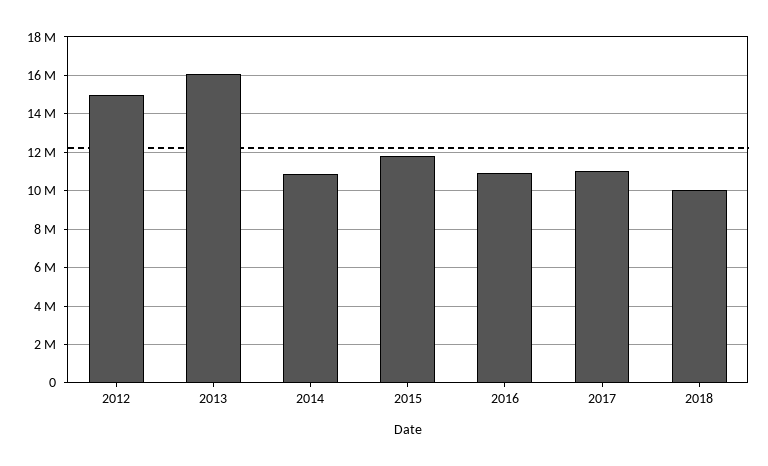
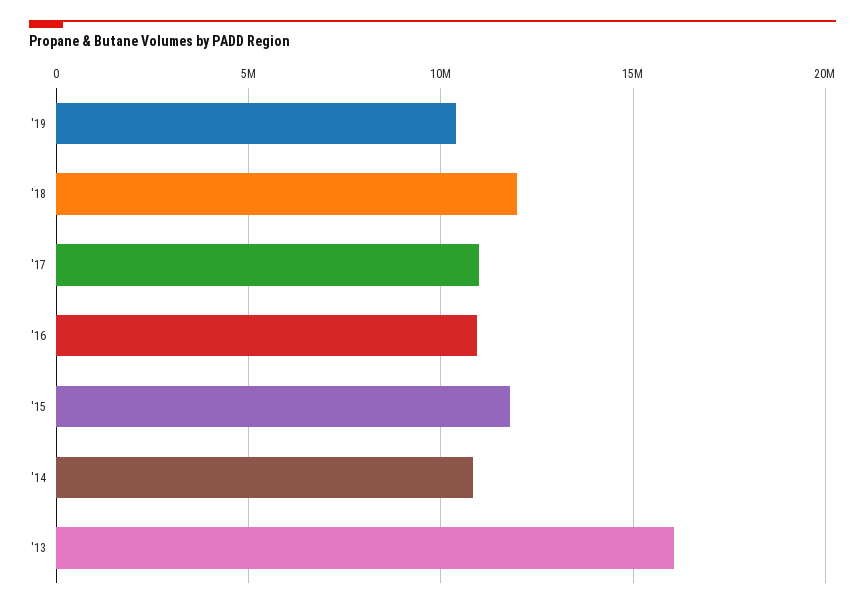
2012: 15000000 -> none
2018: 10000000 -> 12000000
'19: none -> 10500000

